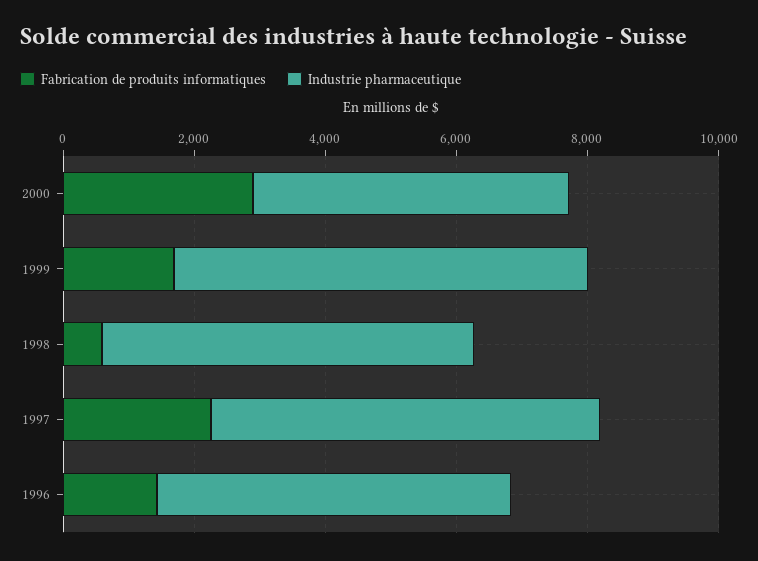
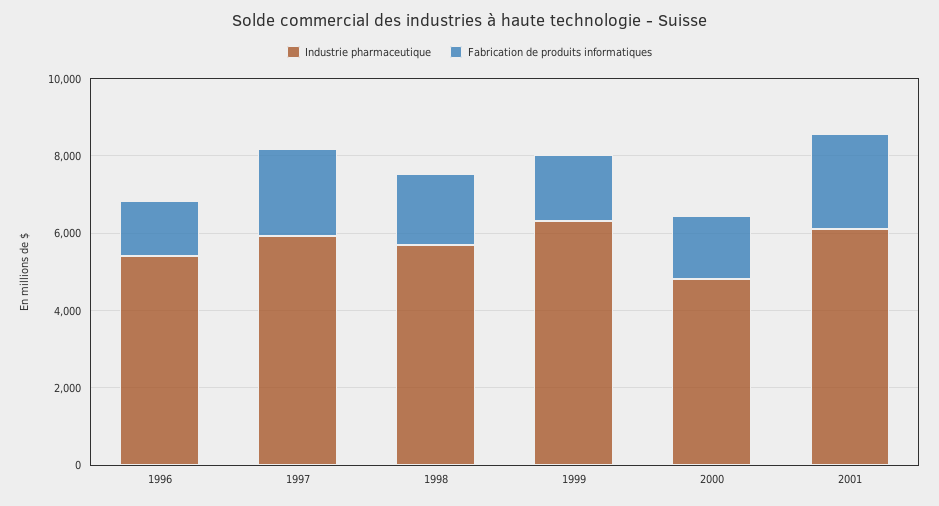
Fabrication de produits informatiques, 2000: 3000 -> 1500
Fabrication de produits informatiques, 1998: 500 -> 2000
Industrie pharmaceutique, 2001: none -> 6000
Fabrication de produits informatiques, 2001: none -> 2500

